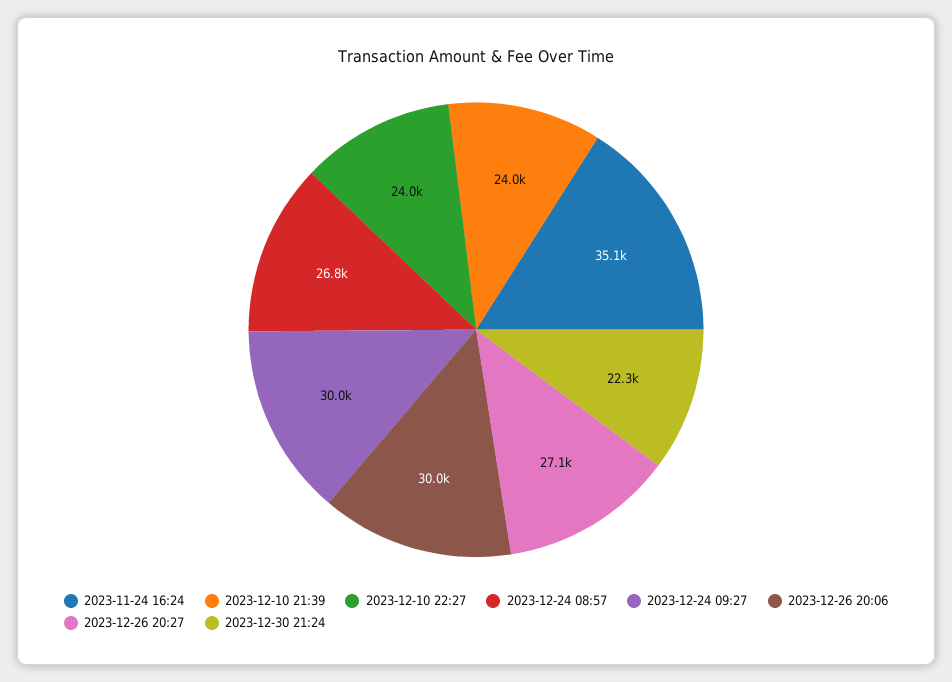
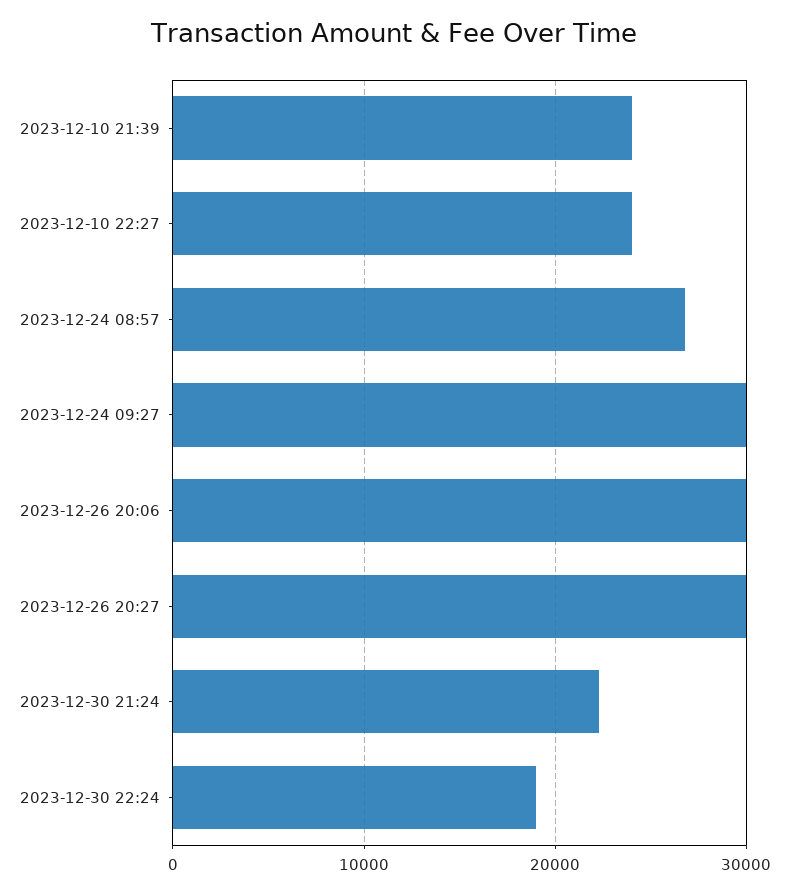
2023-11-24 16:24: 35100 -> none
2023-12-26 20:27: 27100 -> 30000
2023-12-30 22:24: none -> 19000

